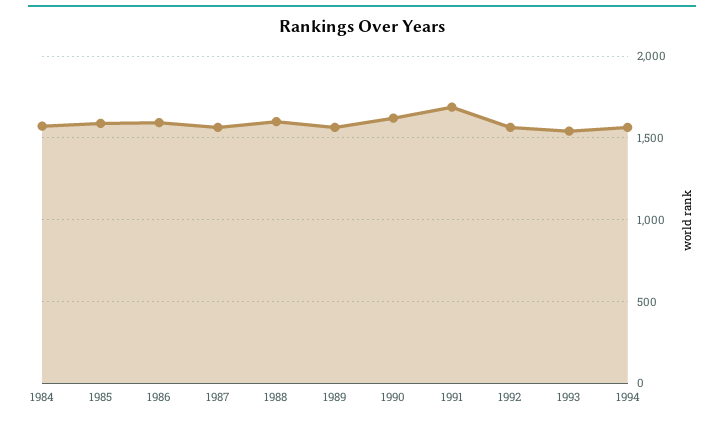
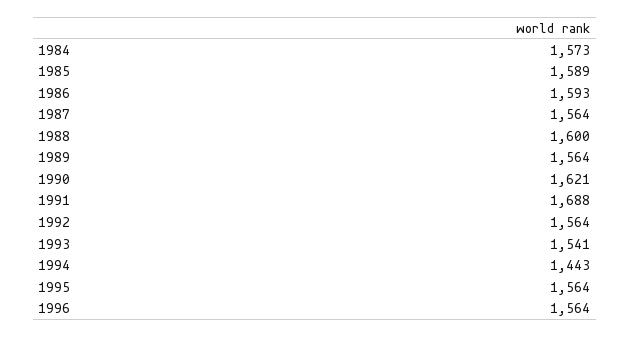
1994: 1550 -> 1443
1995: none -> 1564
1996: none -> 1564

